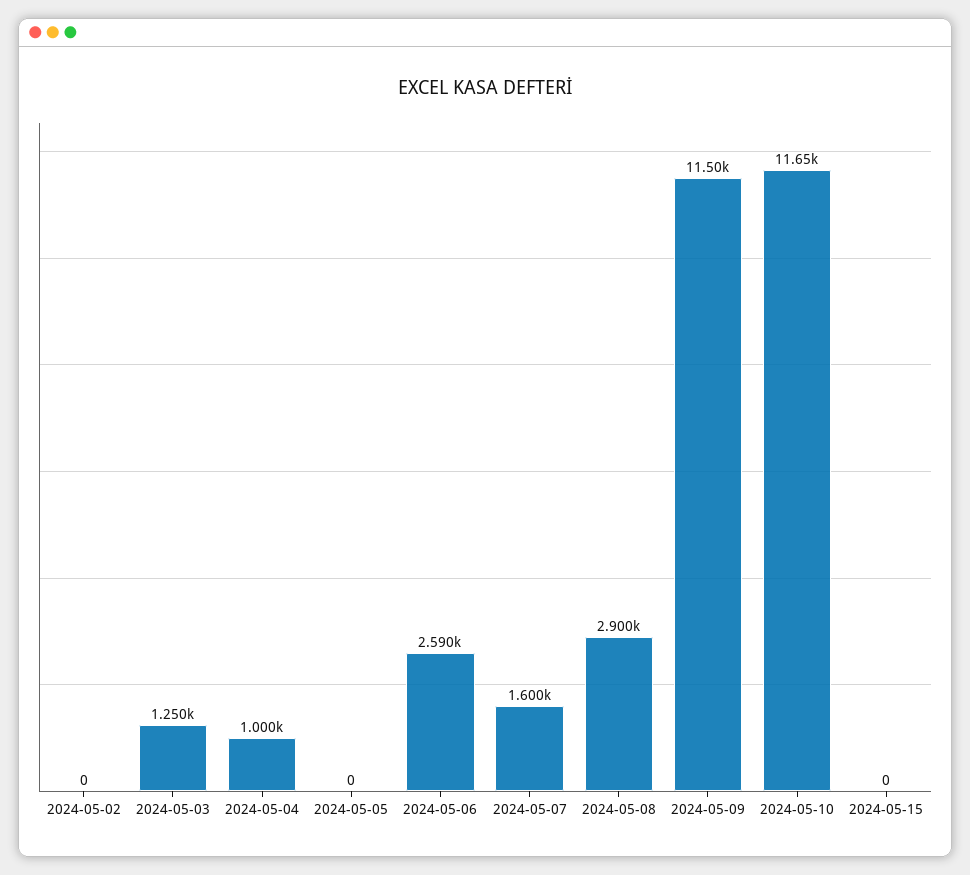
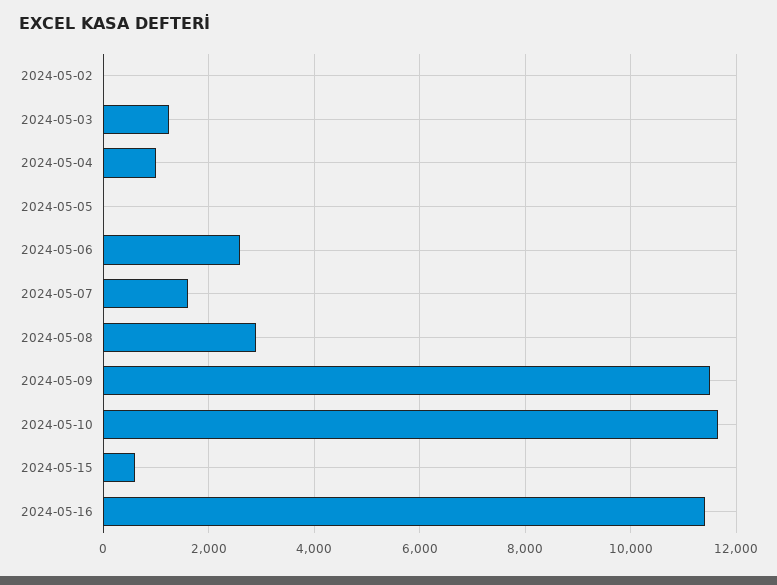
2024-05-15: 0 -> 600
2024-05-16: none -> 11400

